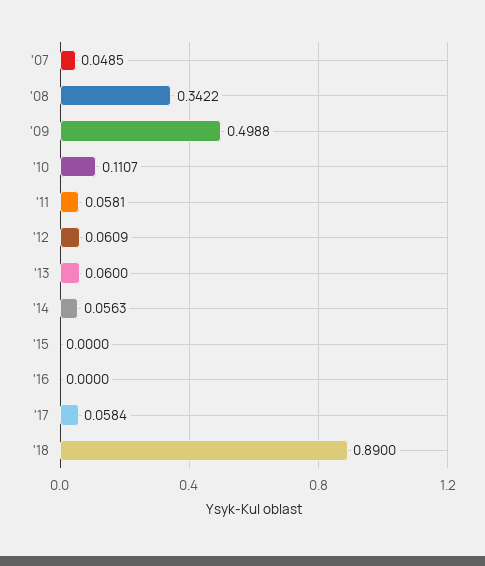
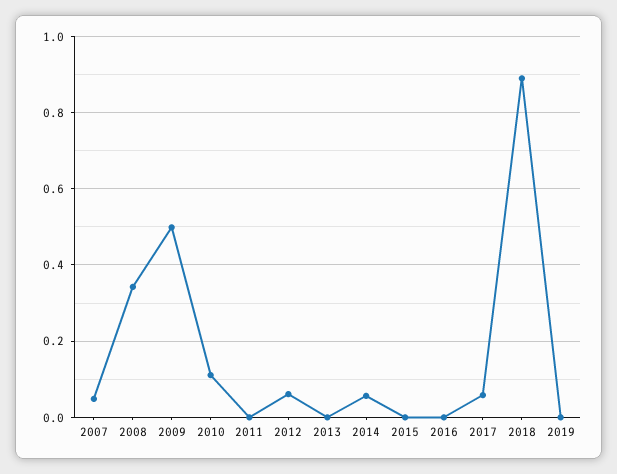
'11: 0.0581 -> 0
'13: 0.06 -> 0
2019: none -> 0

